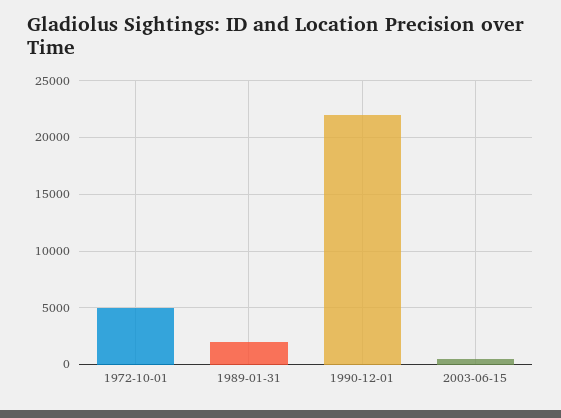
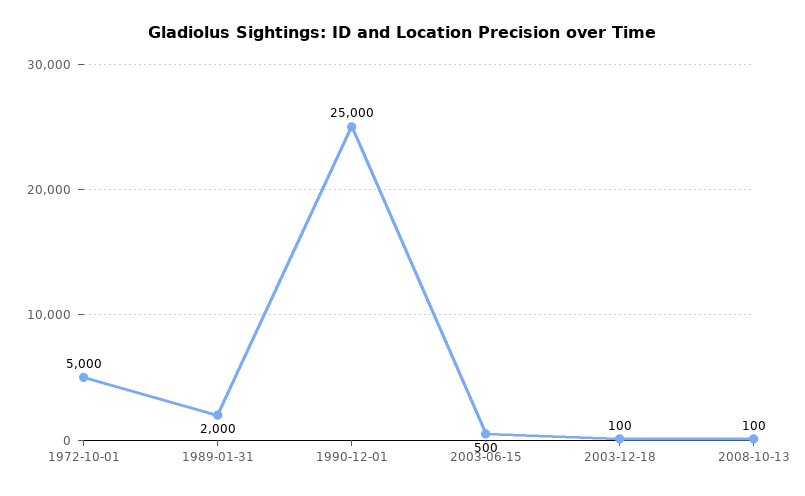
1990-12-01: 22000 -> 25000
2003-12-18: none -> 100
2008-10-13: none -> 100

